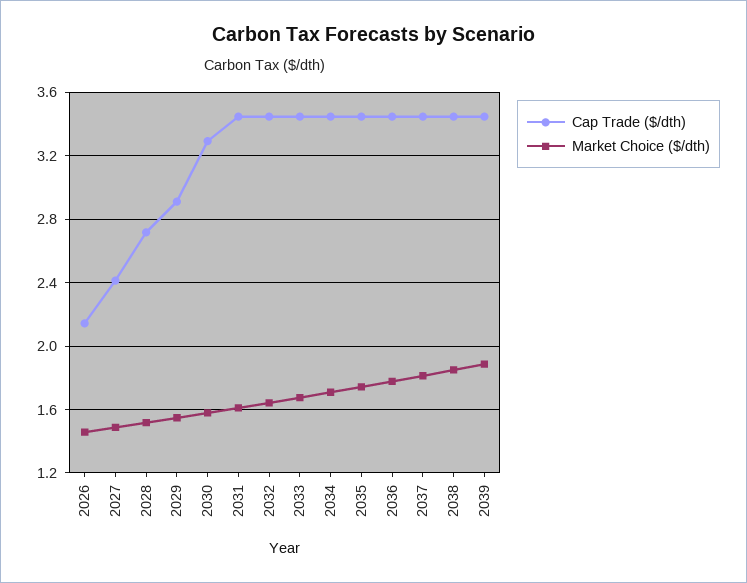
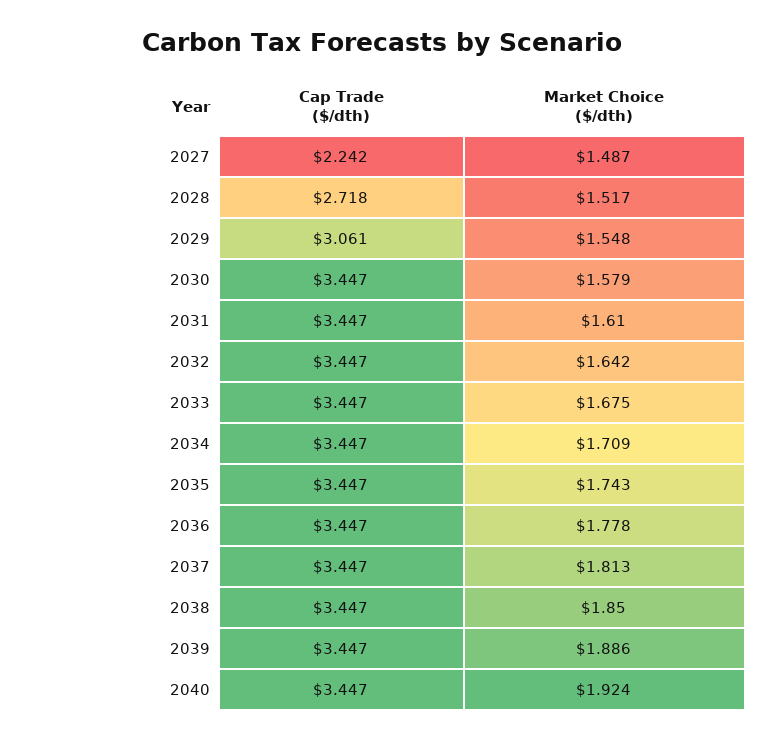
Cap Trade ($/dth), 2026: 2.15 -> none
Market Choice ($/dth), 2026: 1.45 -> none
Cap Trade ($/dth), 2027: 2.4 -> 2.242
Cap Trade ($/dth), 2029: 2.9 -> 3.061
Cap Trade ($/dth), 2030: 3.3 -> 3.447
Cap Trade ($/dth), 2040: none -> 3.447
Market Choice ($/dth), 2040: none -> 1.924

